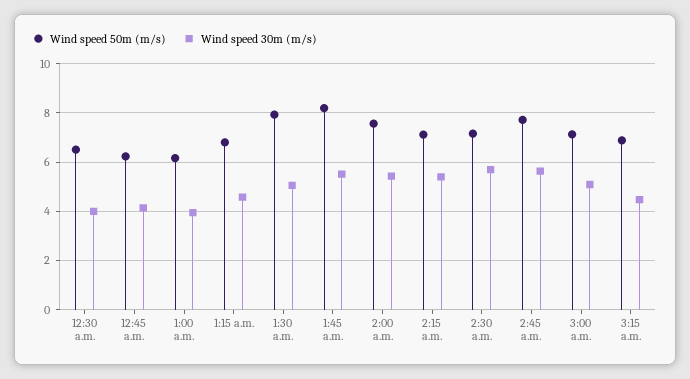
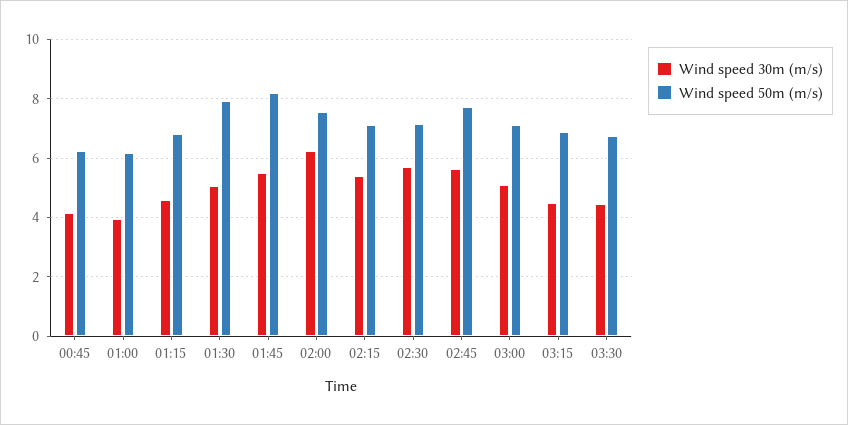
Wind speed 50m (m/s), 12:30 a.m.: 6.5 -> none
Wind speed 30m (m/s), 12:30 a.m.: 4 -> none
Wind speed 30m (m/s), 2:00 a.m.: 5.5 -> 6.25
Wind speed 30m (m/s), 03:30: none -> 4.5
Wind speed 50m (m/s), 03:30: none -> 6.75

